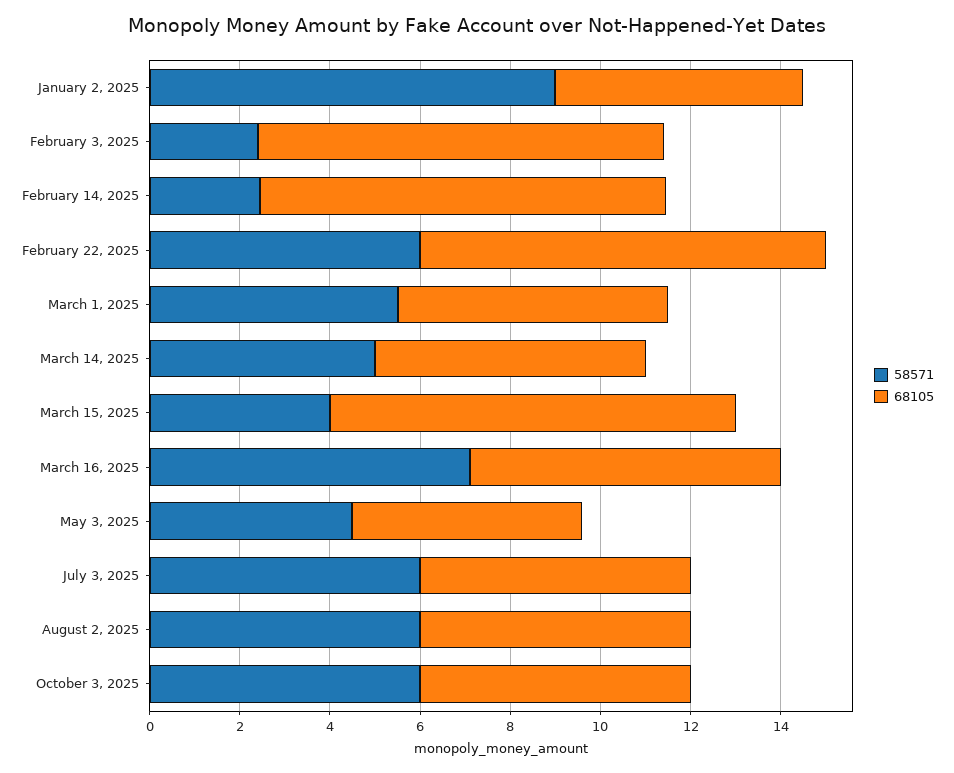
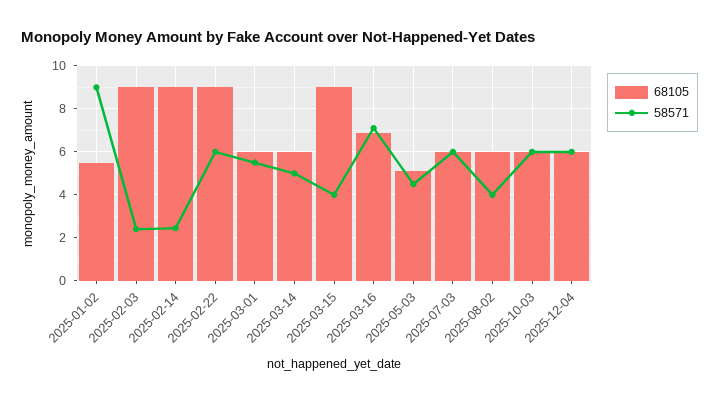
58571, August 2, 2025: 6 -> 4
68105, 2025-12-04: none -> 6
58571, 2025-12-04: none -> 6

